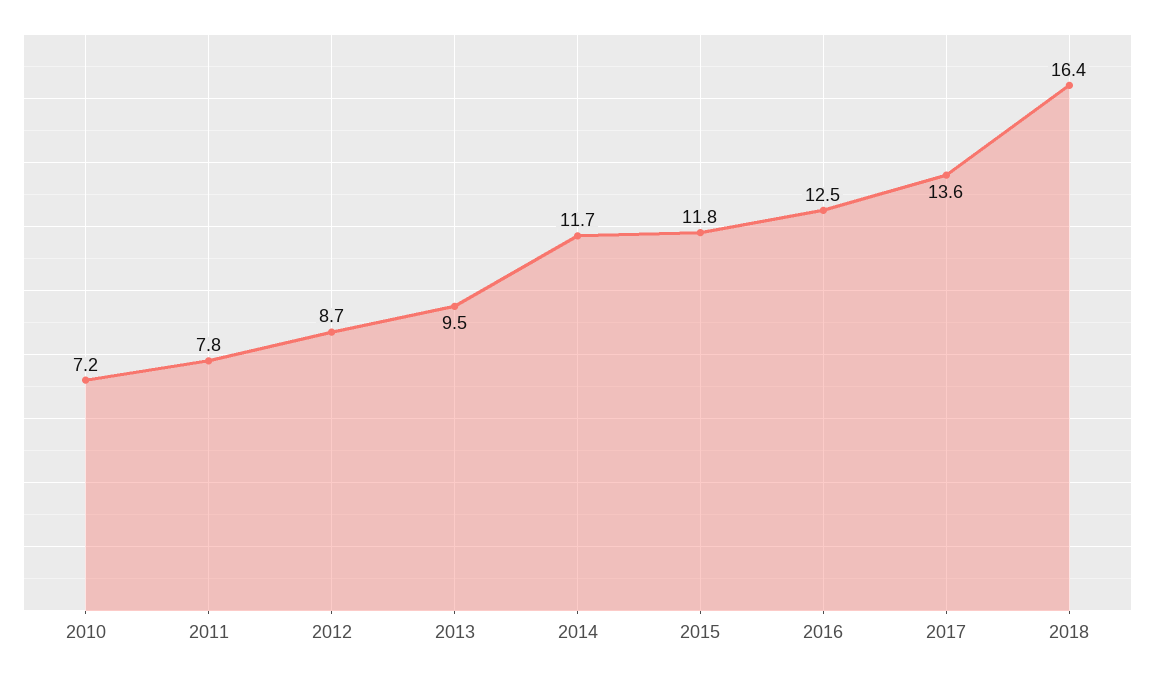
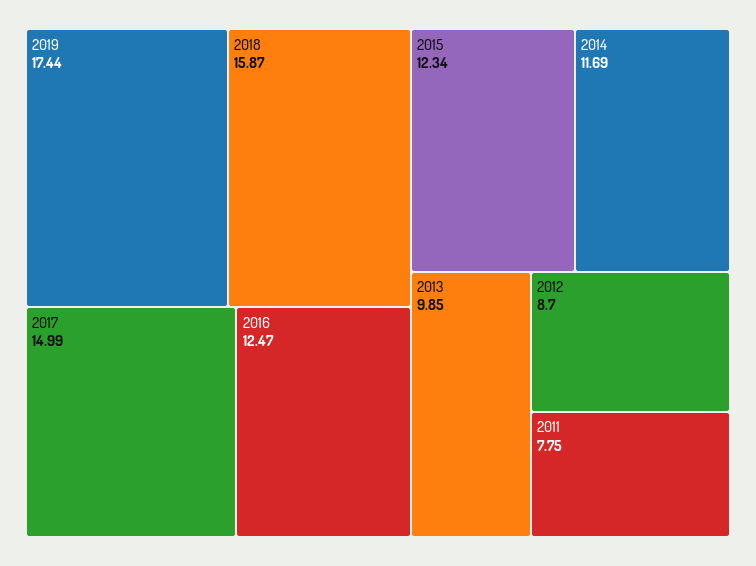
2010: 7.2 -> none
2013: 9.5 -> 9.85
2015: 11.8 -> 12.34
2017: 13.6 -> 14.99
2018: 16.4 -> 15.87
2019: none -> 17.44

